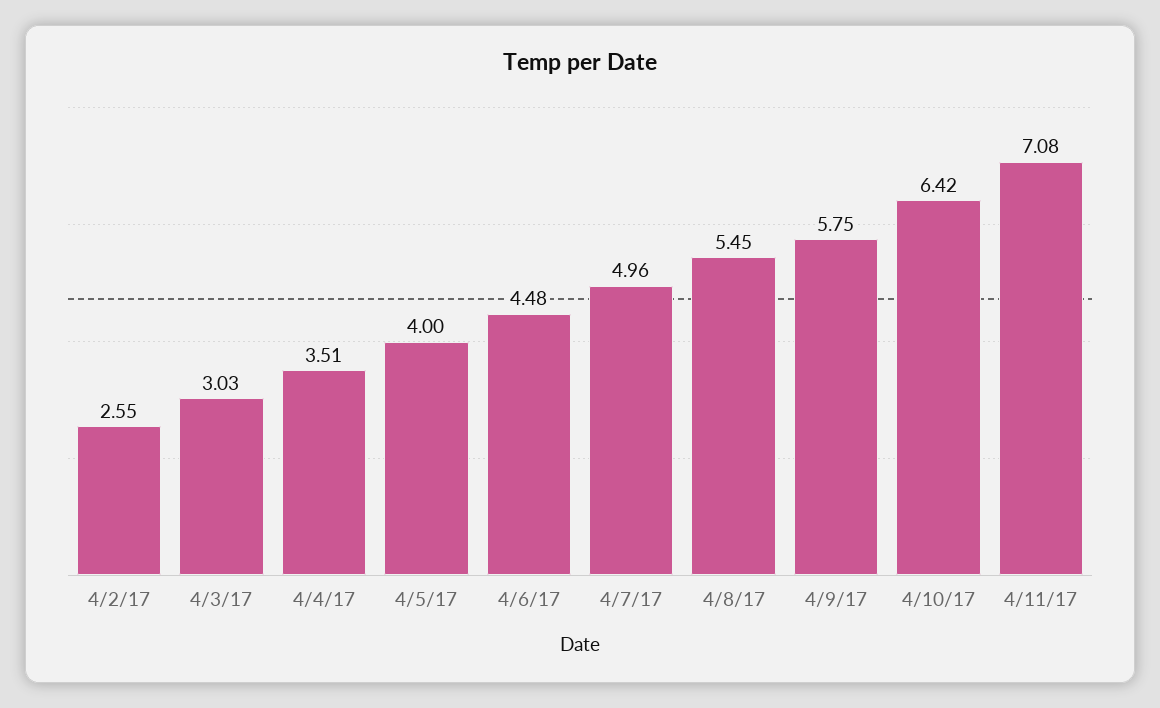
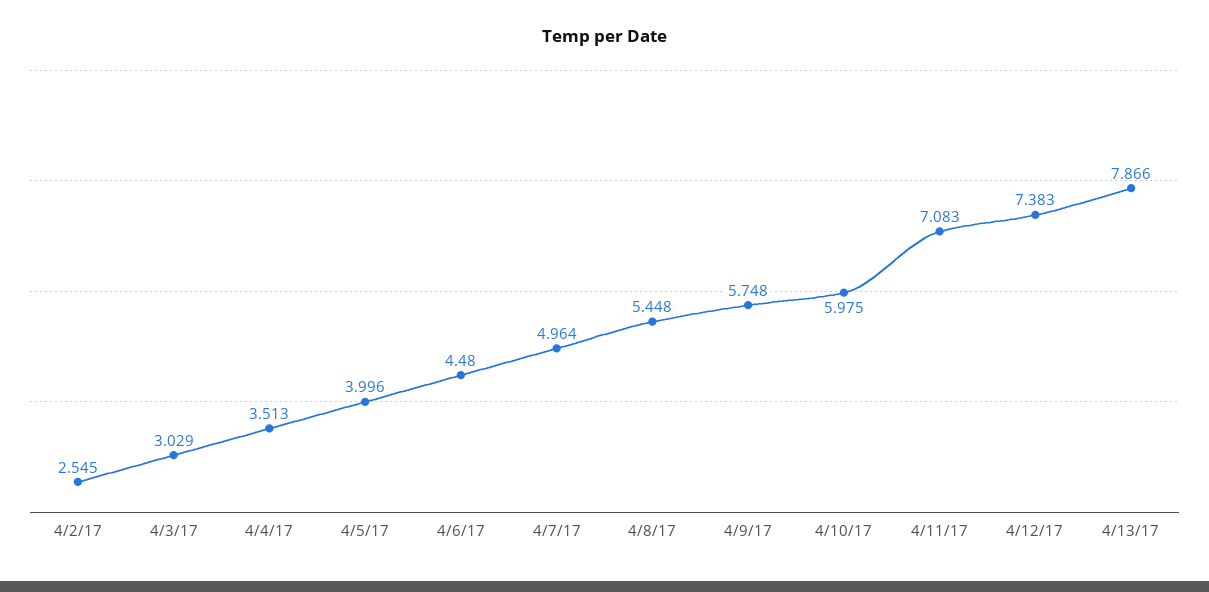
4/10/17: 6.42 -> 5.975
4/12/17: none -> 7.383
4/13/17: none -> 7.866

